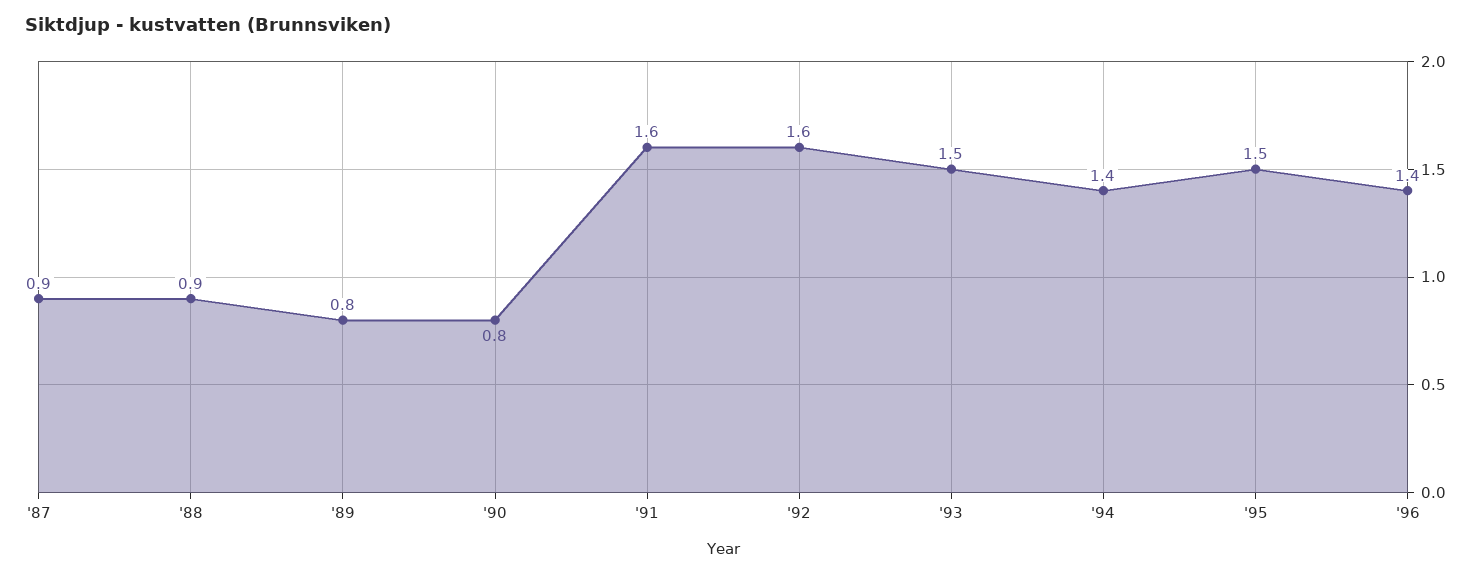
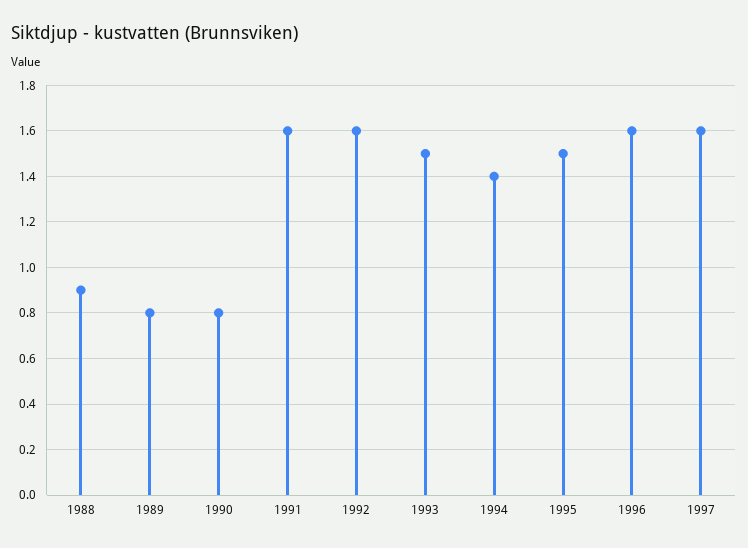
'87: 0.9 -> none
'96: 1.4 -> 1.6
1997: none -> 1.6

